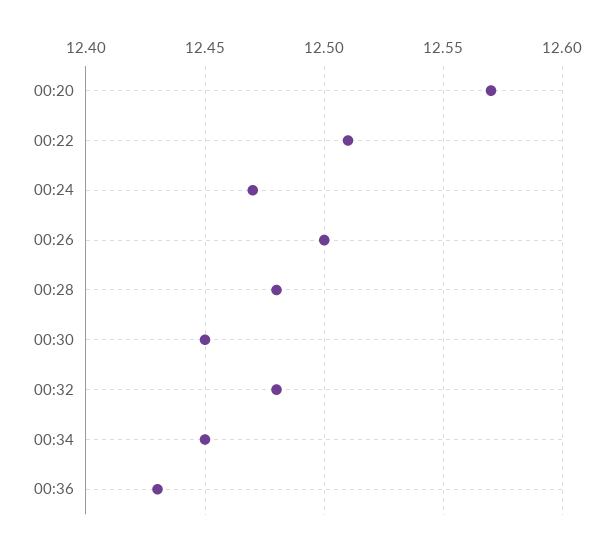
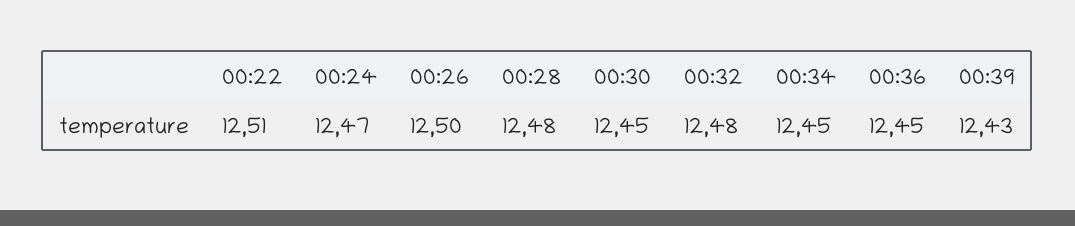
00:20: 12.57 -> none
00:36: 12.43 -> 12.45
00:39: none -> 12.43

